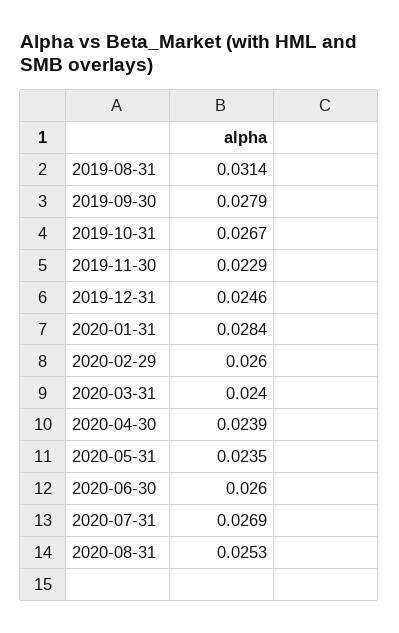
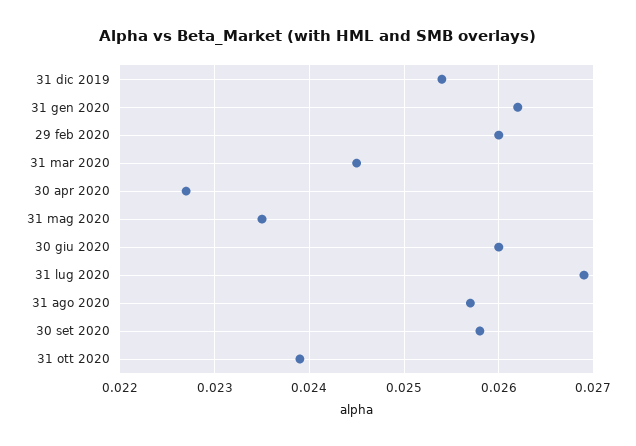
2019-08-31: 0.0314 -> none
2019-09-30: 0.0279 -> none
2019-10-31: 0.0267 -> none
2019-11-30: 0.0229 -> none
2019-12-31: 0.0246 -> 0.0254
2020-01-31: 0.0284 -> 0.0262
2020-03-31: 0.024 -> 0.0245
2020-04-30: 0.0239 -> 0.0227
2020-08-31: 0.0253 -> 0.0257
30 set 2020: none -> 0.0258
31 ott 2020: none -> 0.0239

